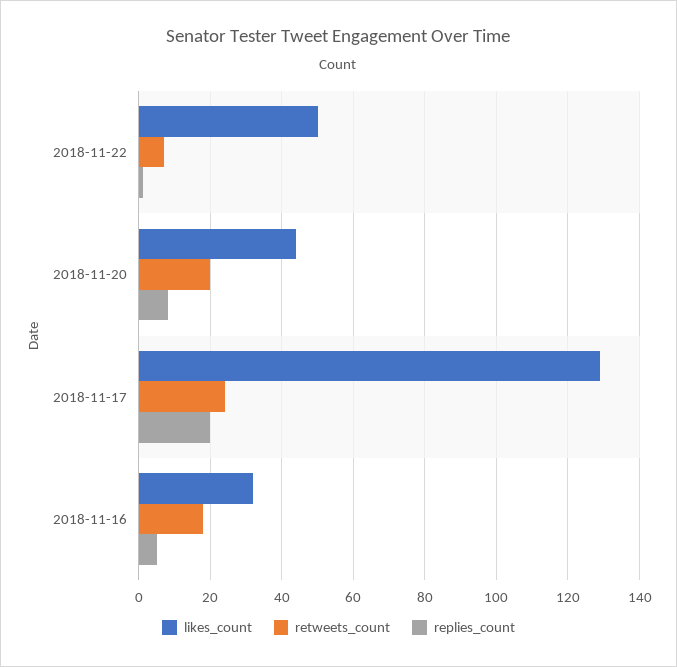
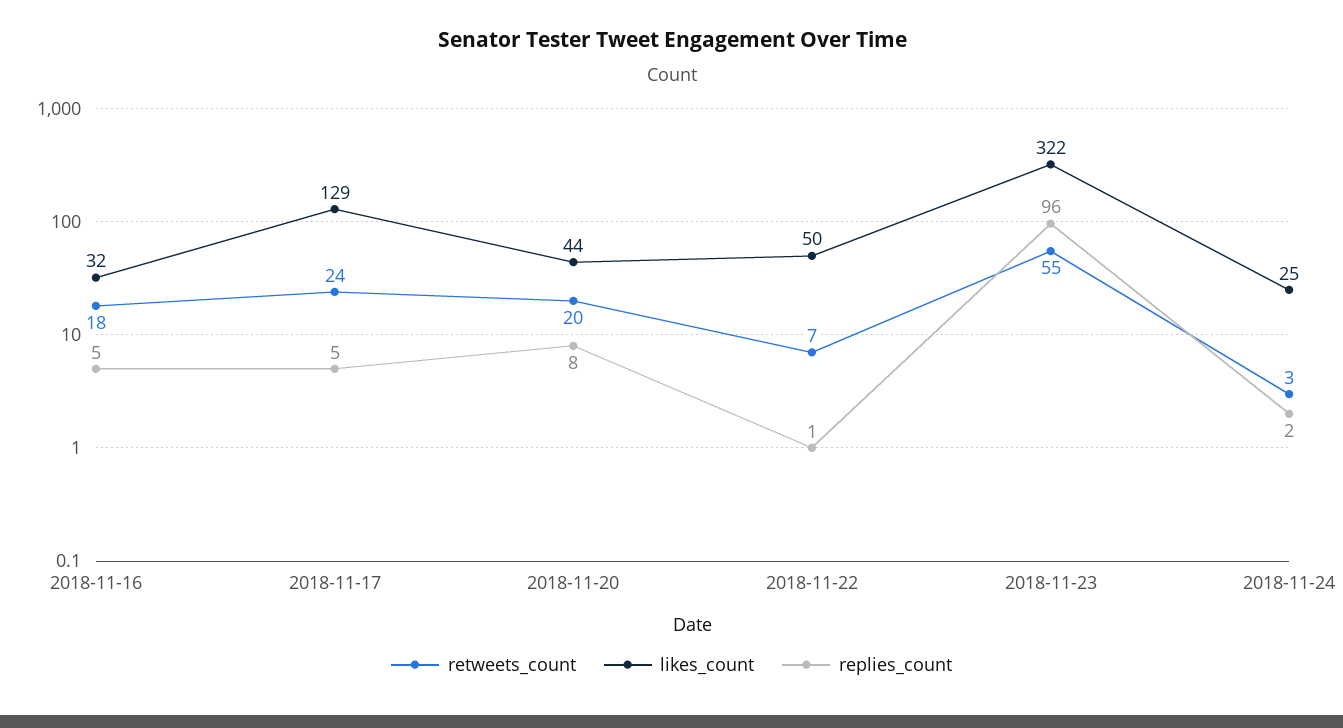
replies_count, 2018-11-17: 20 -> 5
retweets_count, 2018-11-23: none -> 55
likes_count, 2018-11-23: none -> 322
replies_count, 2018-11-23: none -> 96
retweets_count, 2018-11-24: none -> 3
likes_count, 2018-11-24: none -> 25
replies_count, 2018-11-24: none -> 2

